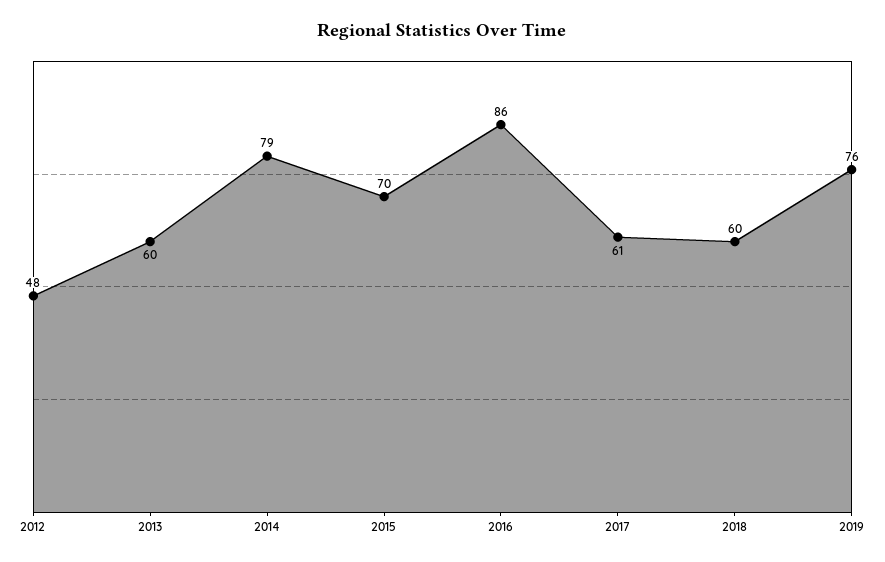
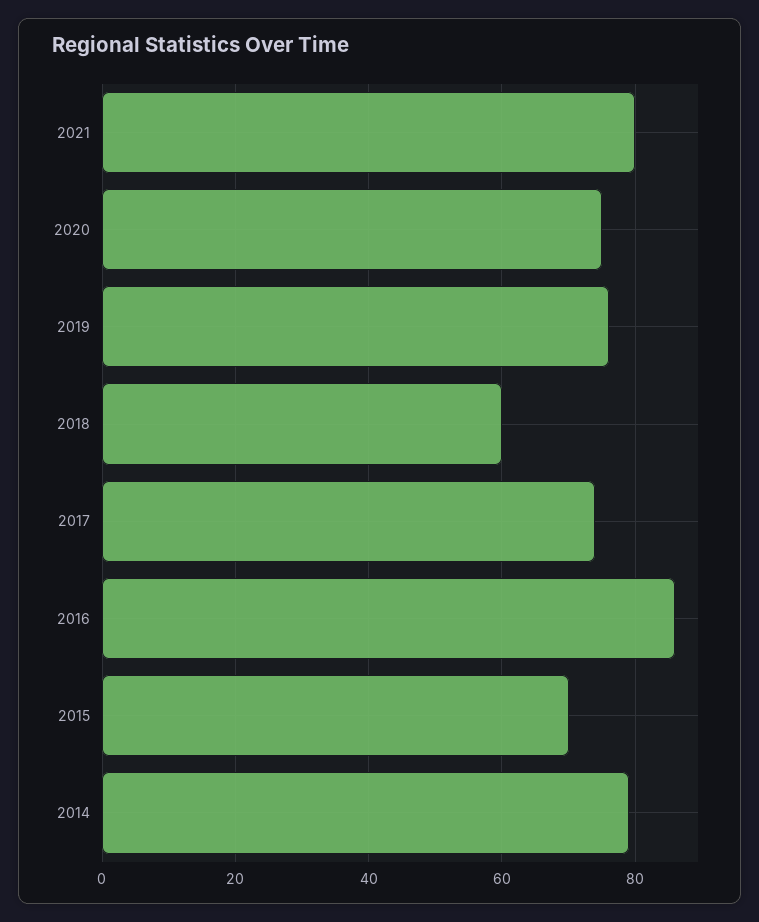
2012: 48 -> none
2013: 60 -> none
2017: 61 -> 75
2021: none -> 80
2020: none -> 75

